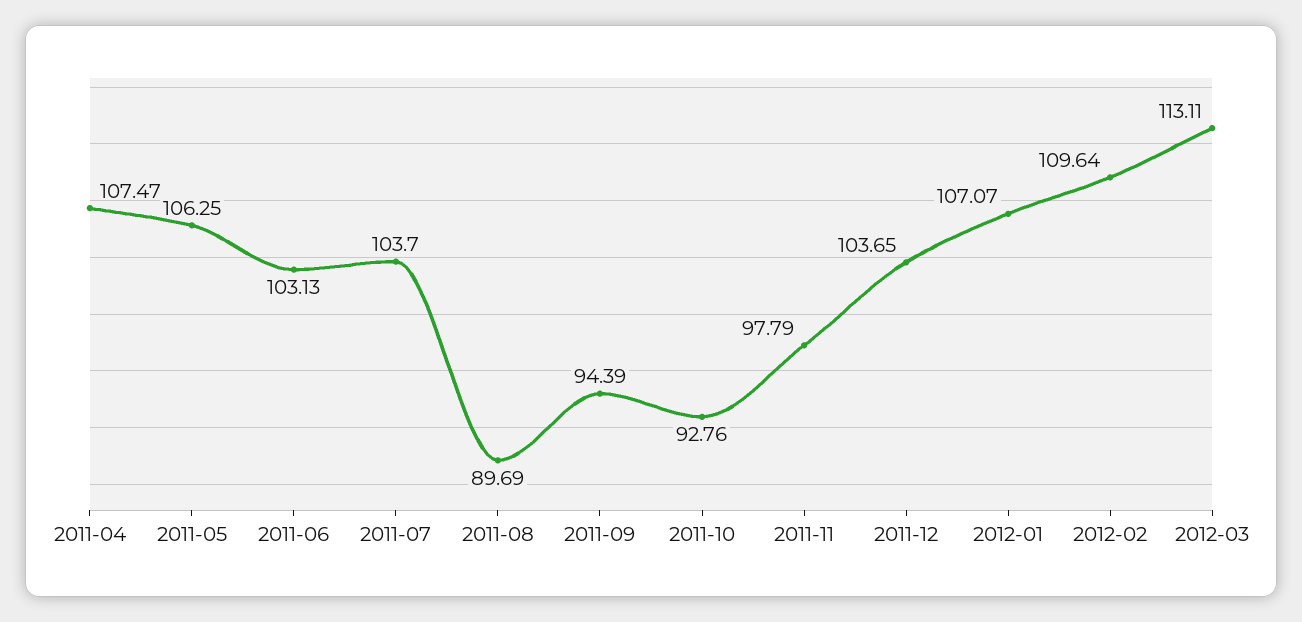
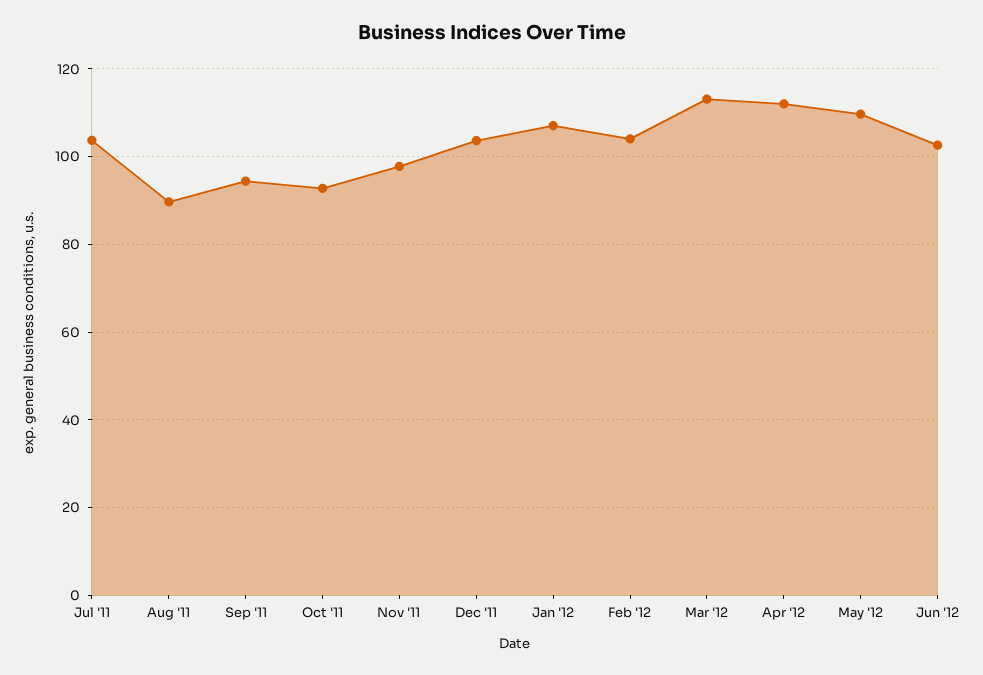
2011-04: 107.47 -> none
2011-05: 106.25 -> none
2011-06: 103.13 -> none
2012-02: 109.64 -> 104
Apr '12: none -> 112
May '12: none -> 110
Jun '12: none -> 102

